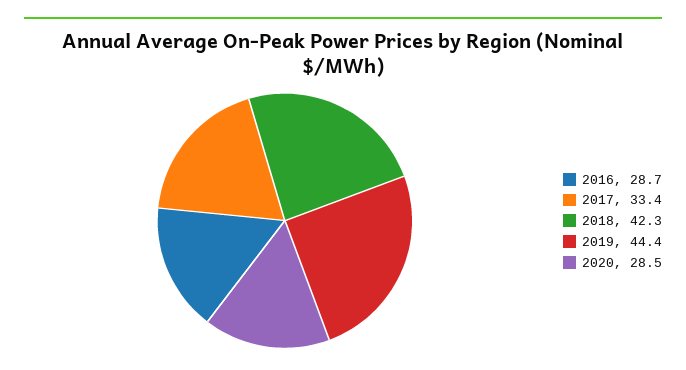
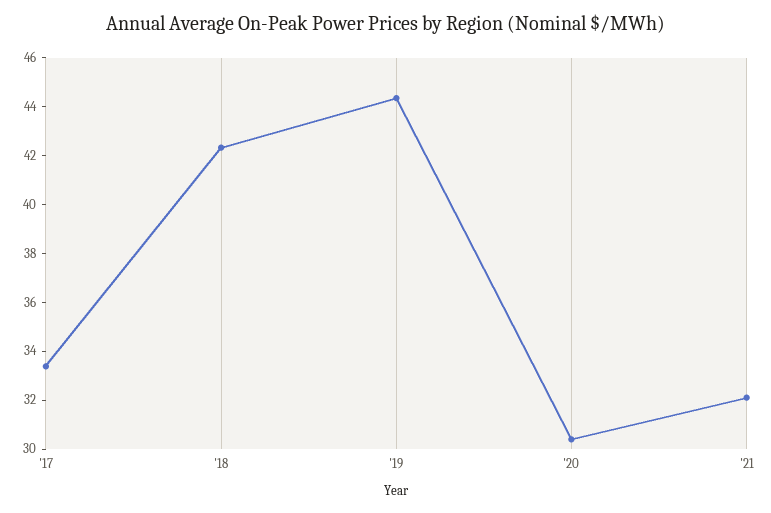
2016: 28.7 -> none
2020: 28.5 -> 30.5
'21: none -> 32

